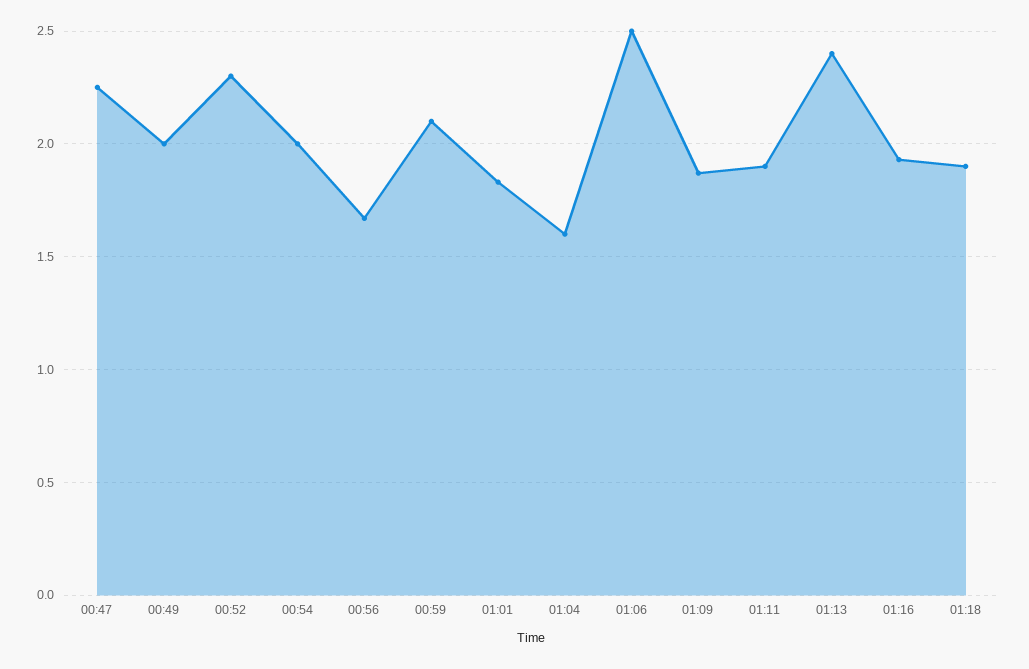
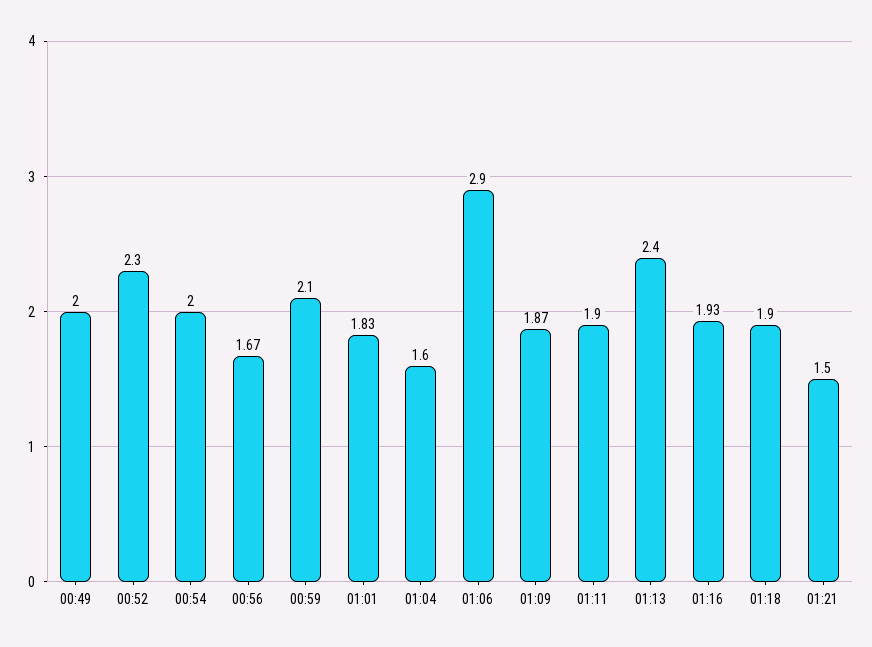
00:47: 2.25 -> none
01:06: 2.5 -> 2.9
01:21: none -> 1.5

